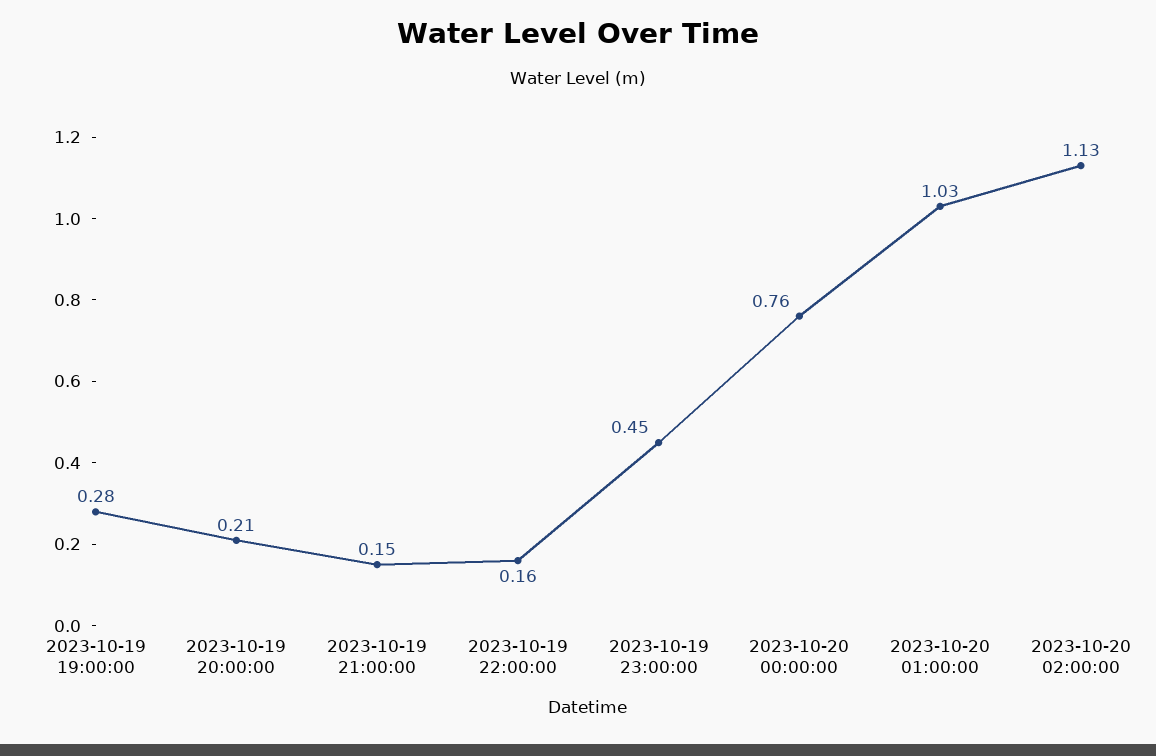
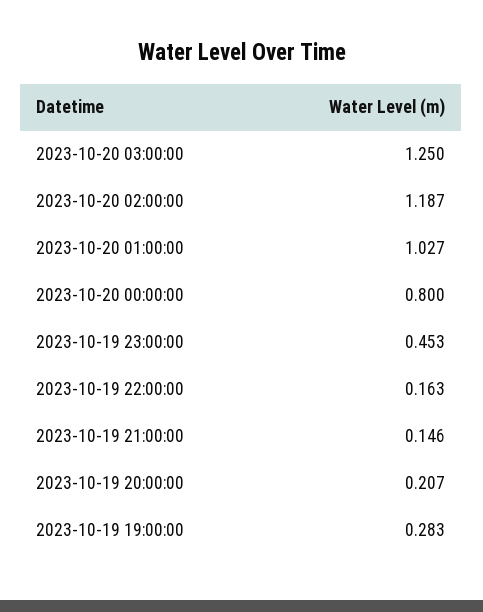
2023-10-20 00:00:00: 0.76 -> 0.8
2023-10-20 02:00:00: 1.13 -> 1.187
2023-10-20 03:00:00: none -> 1.25

